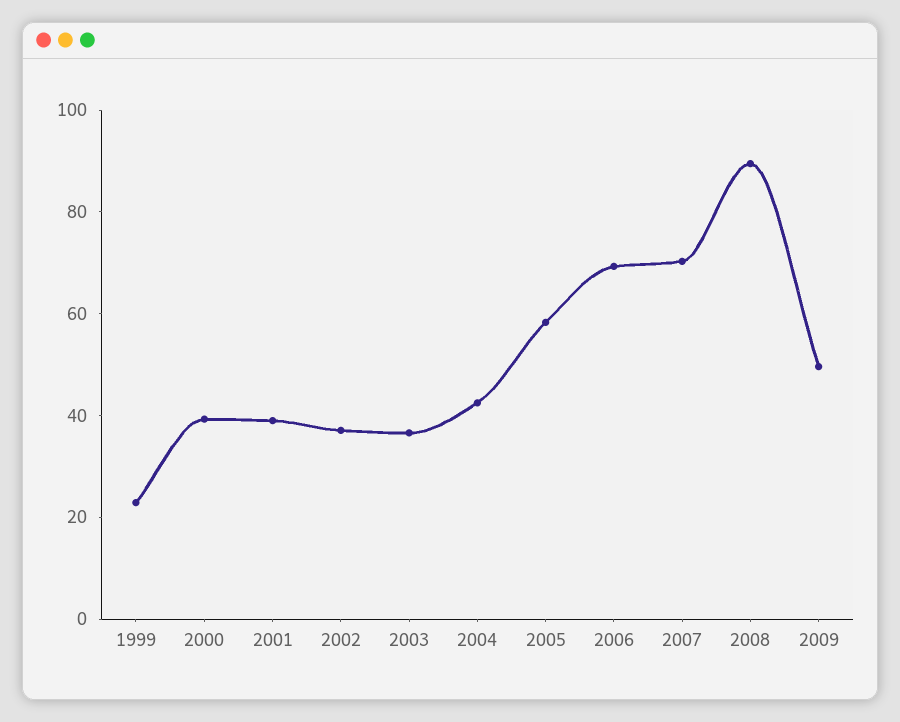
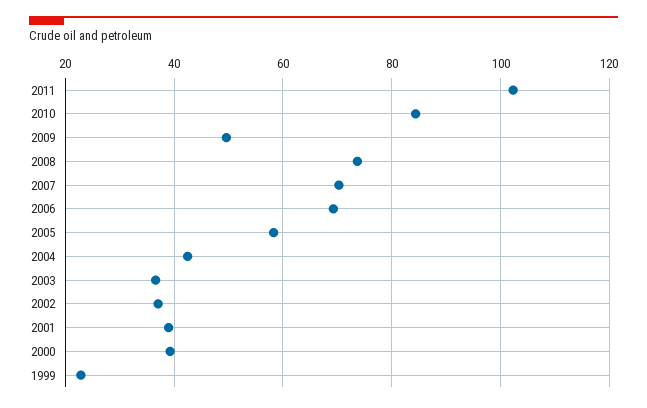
2008: 90 -> 74
2011: none -> 102
2010: none -> 84

